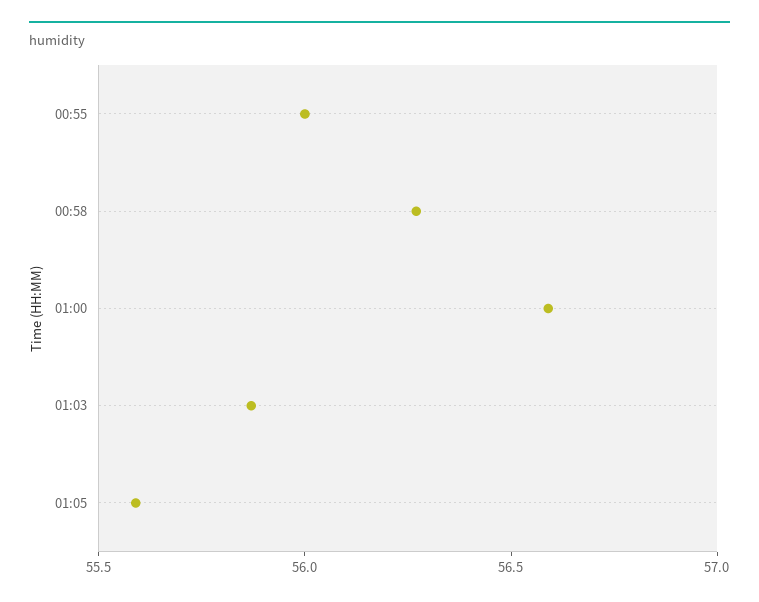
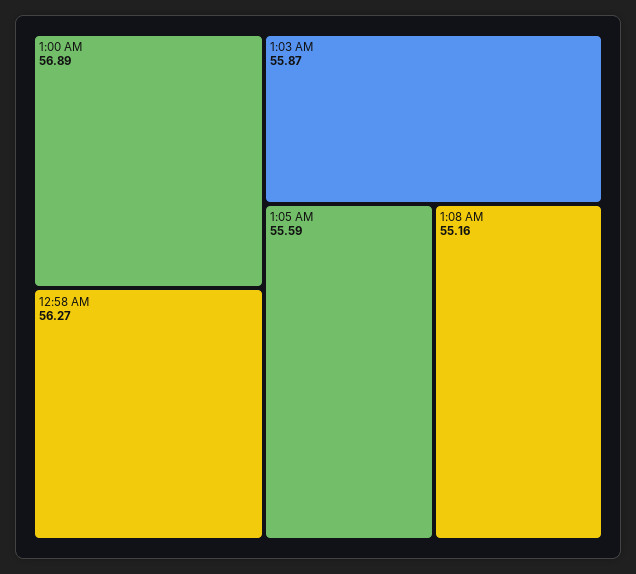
00:55: 56 -> none
01:00: 56.6 -> 56.89
1:08 AM: none -> 55.16

